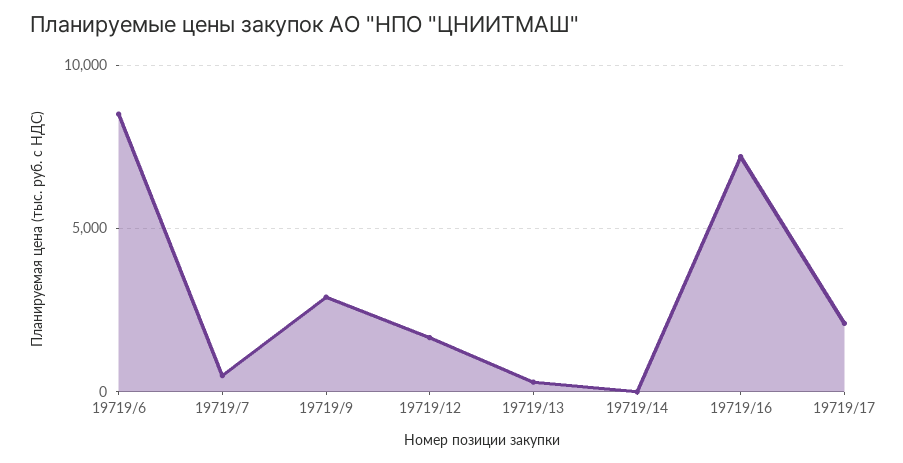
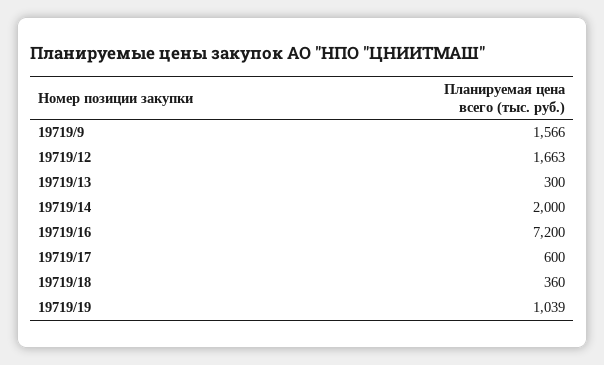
19719/6: 8500 -> none
19719/7: 500 -> none
19719/9: 3000 -> 1566
19719/14: 0 -> 2000
19719/17: 2000 -> 600
19719/18: none -> 360
19719/19: none -> 1039

